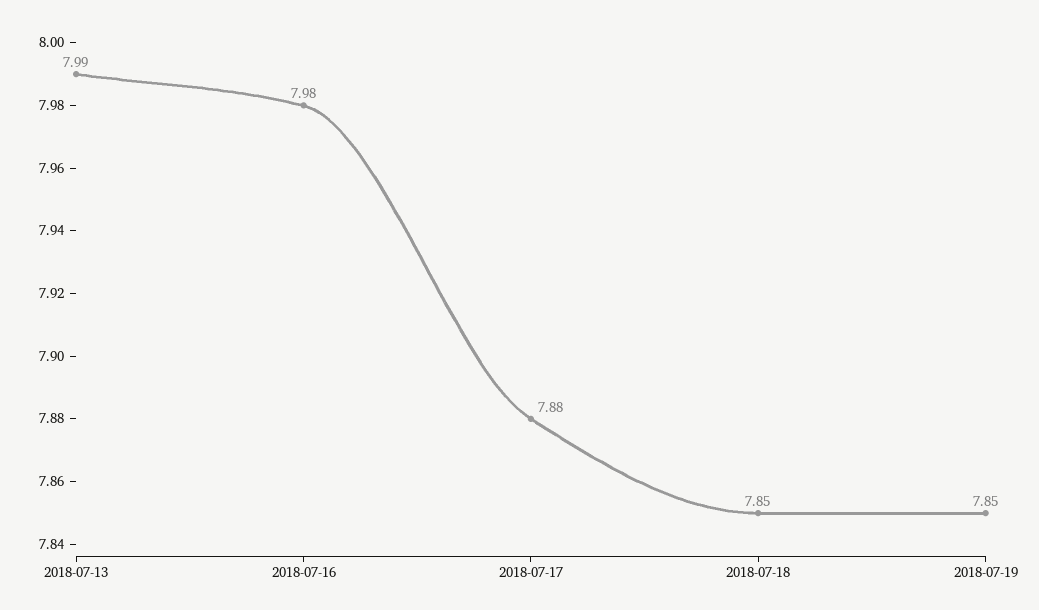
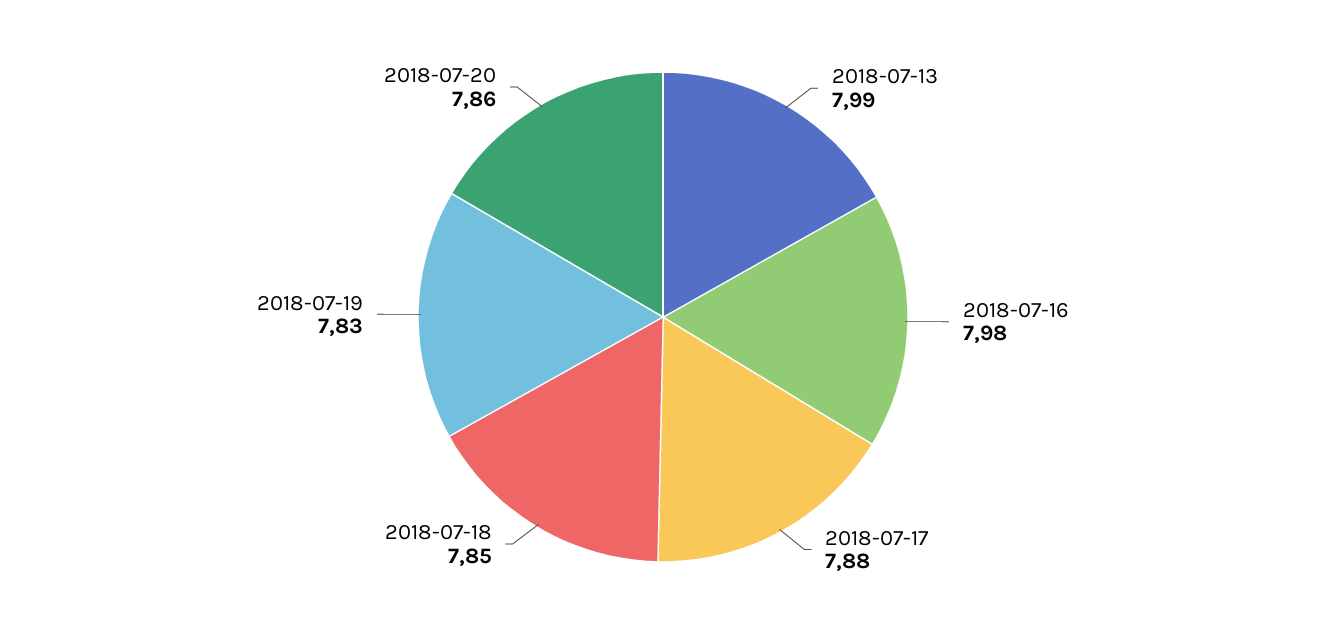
2018-07-19: 7.85 -> 7.83
2018-07-20: none -> 7.86

